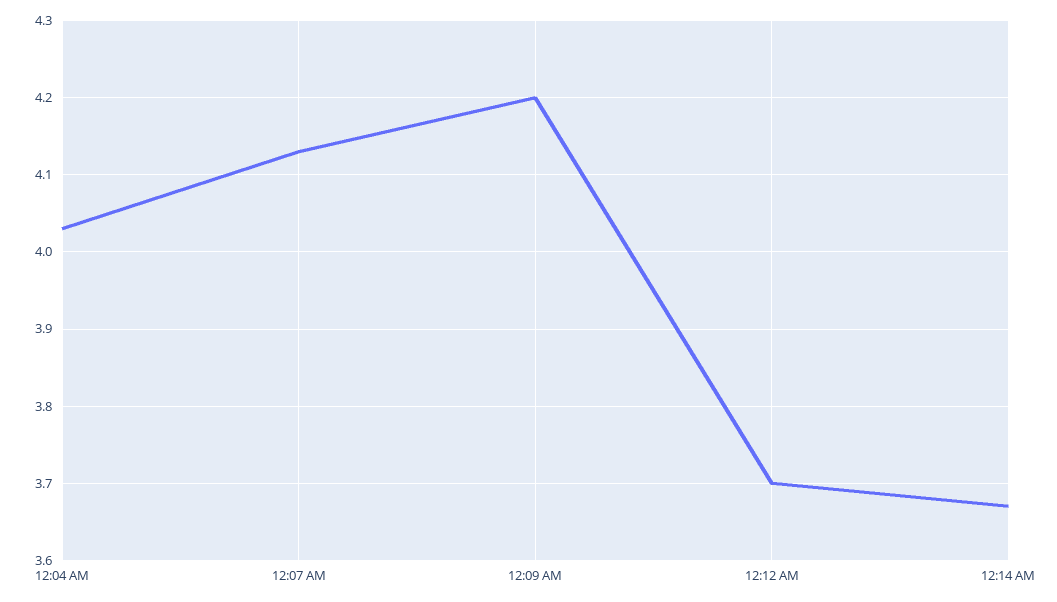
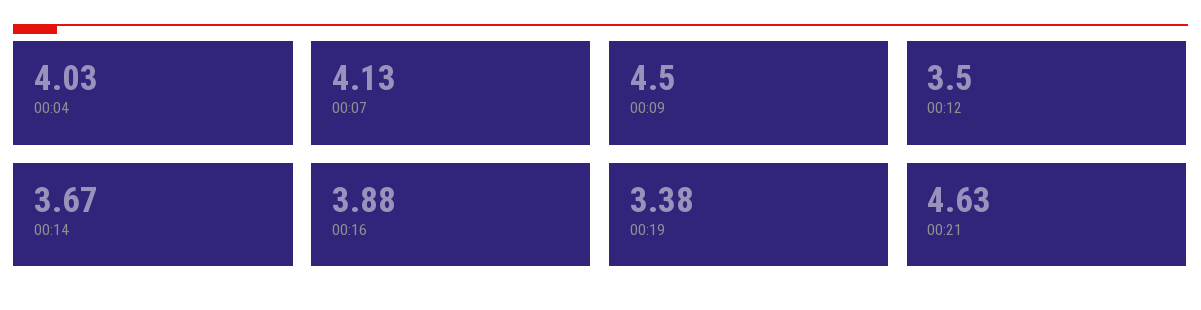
12:09 AM: 4.2 -> 4.5
12:12 AM: 3.7 -> 3.5
00:16: none -> 3.88
00:19: none -> 3.38
00:21: none -> 4.63

